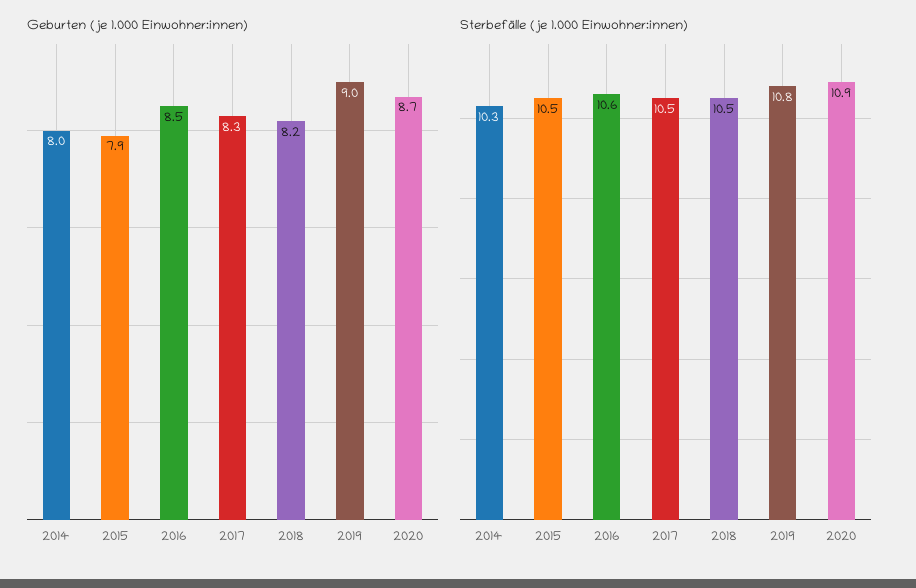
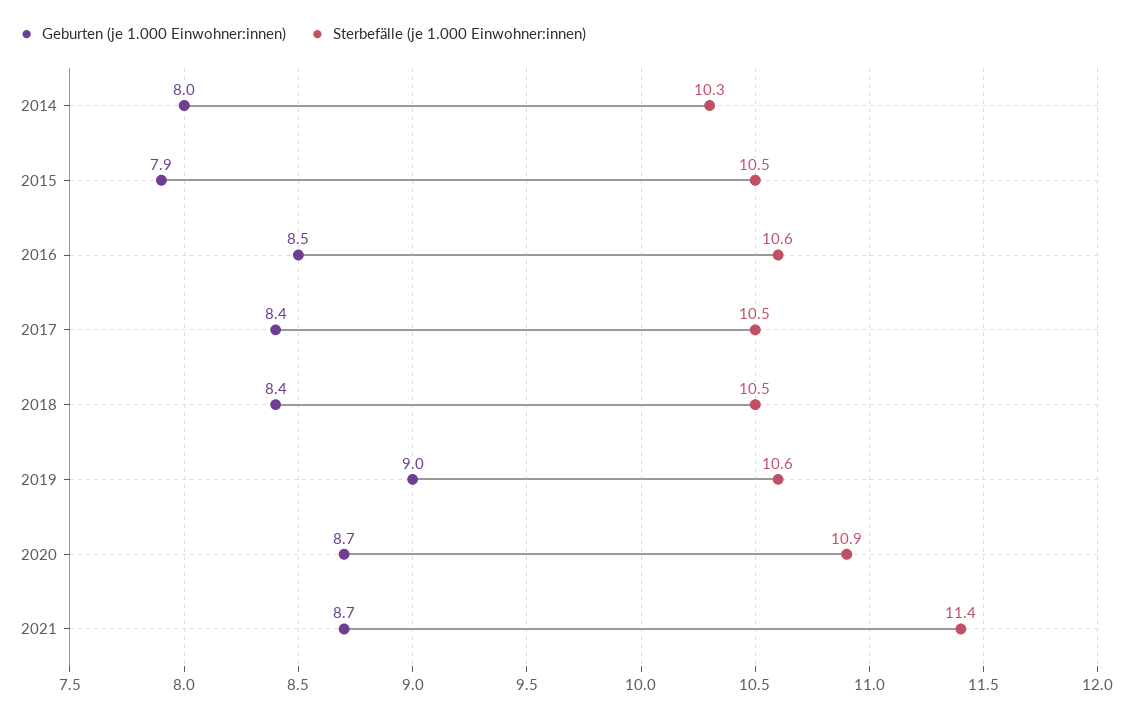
Geburten (je 1.000 Einwohner:innen), 2017: 8.3 -> 8.4
Geburten (je 1.000 Einwohner:innen), 2018: 8.2 -> 8.4
Sterbefälle (je 1.000 Einwohner:innen), 2019: 10.8 -> 10.6
Geburten (je 1.000 Einwohner:innen), 2021: none -> 8.7
Sterbefälle (je 1.000 Einwohner:innen), 2021: none -> 11.4

